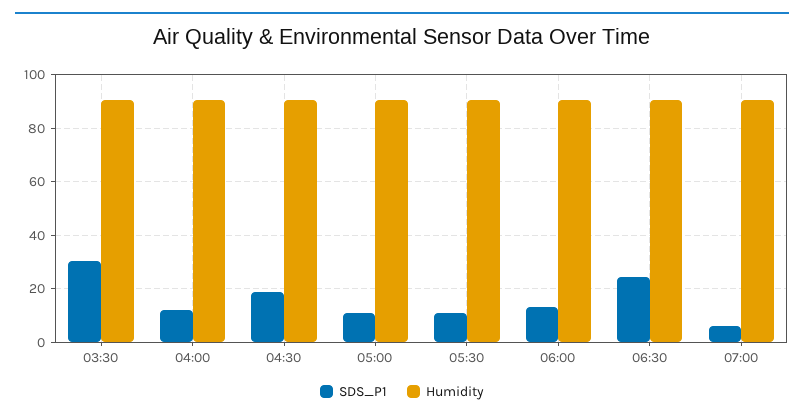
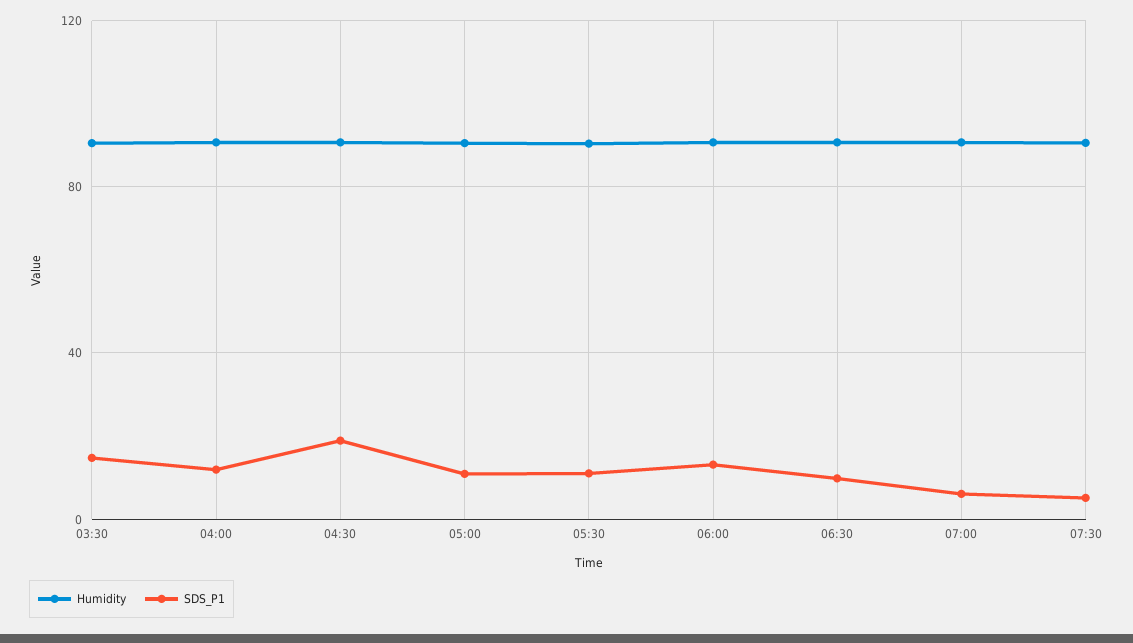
SDS_P1, 03:30: 30 -> 15
SDS_P1, 06:30: 25 -> 10
Humidity, 07:30: none -> 90
SDS_P1, 07:30: none -> 5

